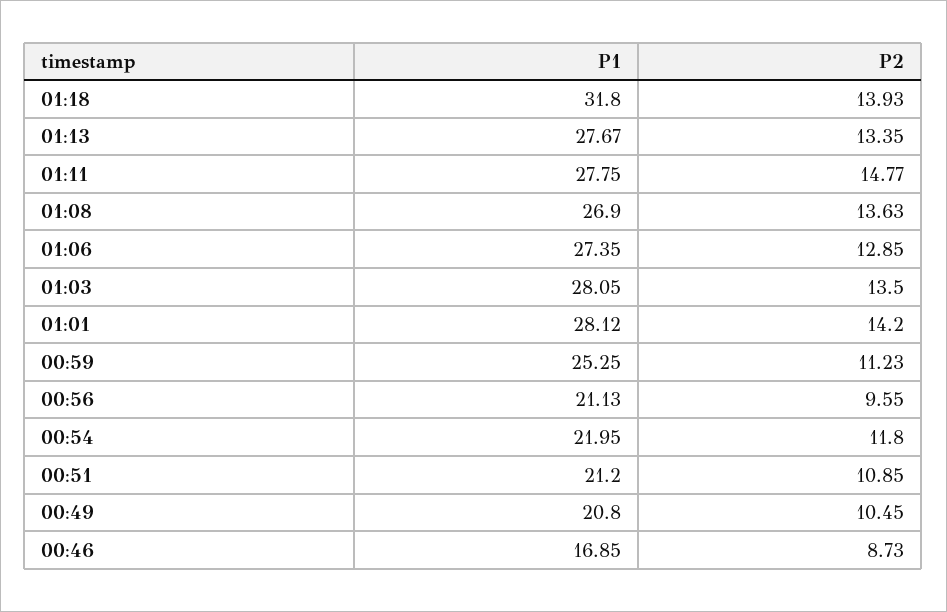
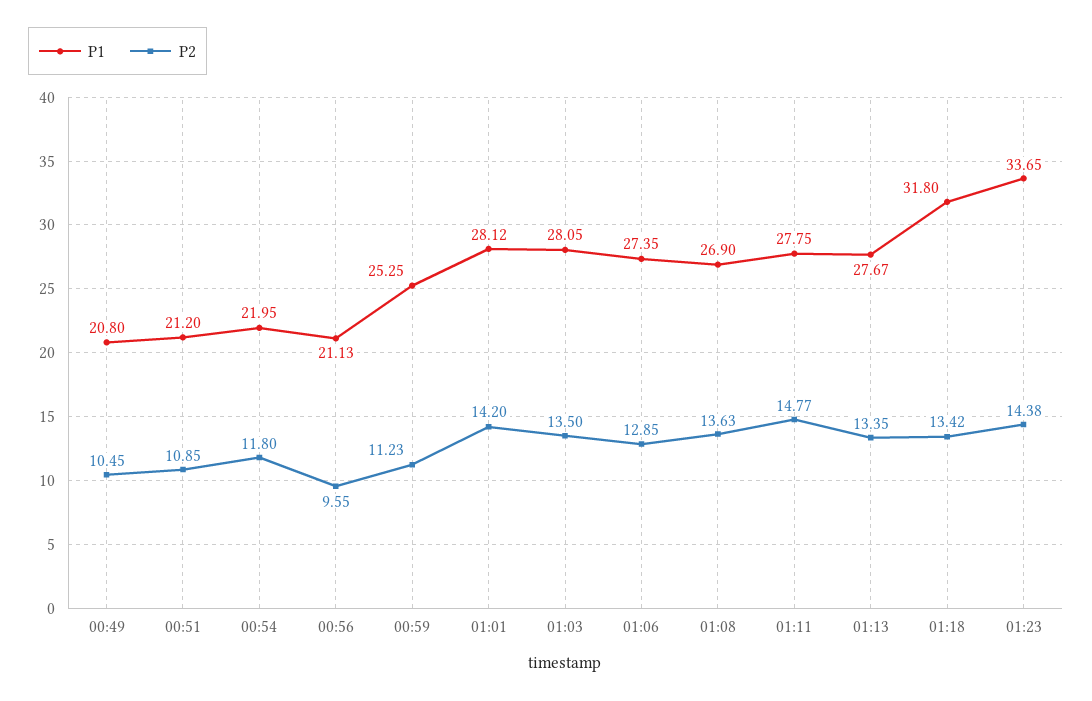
P2, 01:18: 13.93 -> 13.42
P1, 00:46: 16.85 -> none
P2, 00:46: 8.73 -> none
P1, 01:23: none -> 33.65
P2, 01:23: none -> 14.38

